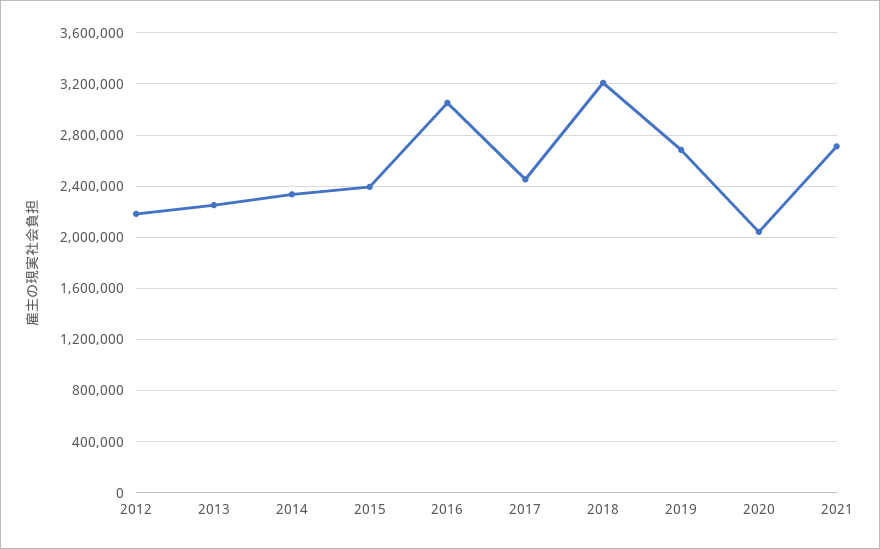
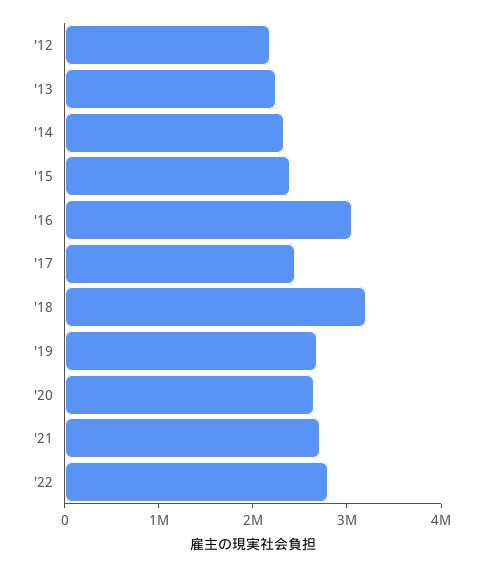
2020: 2050000 -> 2600000
'22: none -> 2800000

